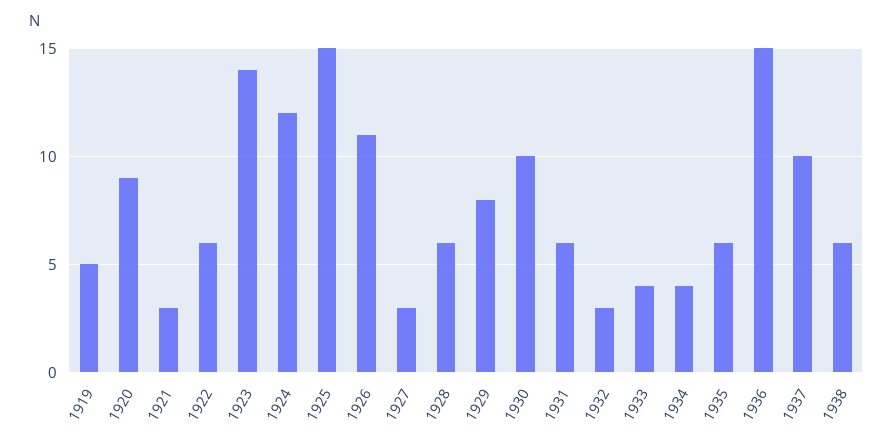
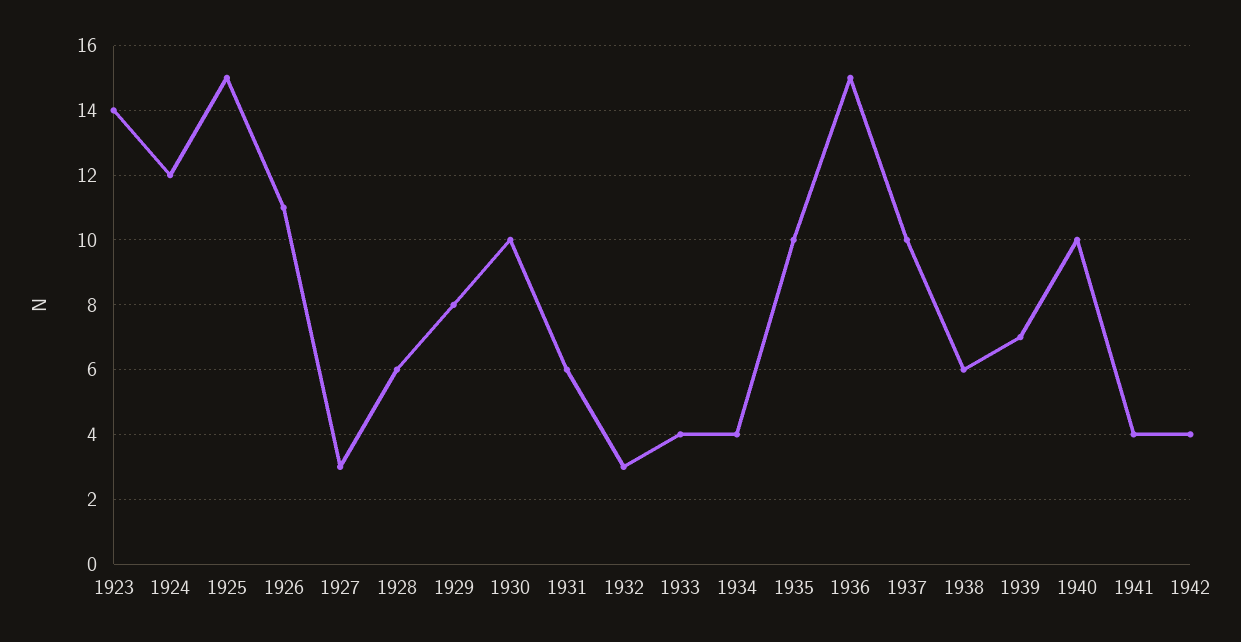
1919: 5 -> none
1920: 9 -> none
1921: 3 -> none
1922: 6 -> none
1935: 6 -> 10
1939: none -> 7
1940: none -> 10
1941: none -> 4
1942: none -> 4

